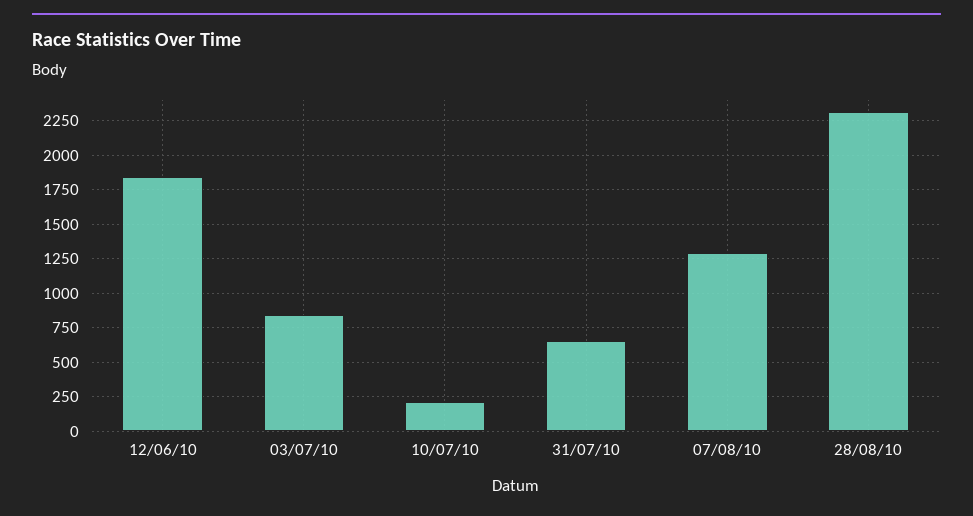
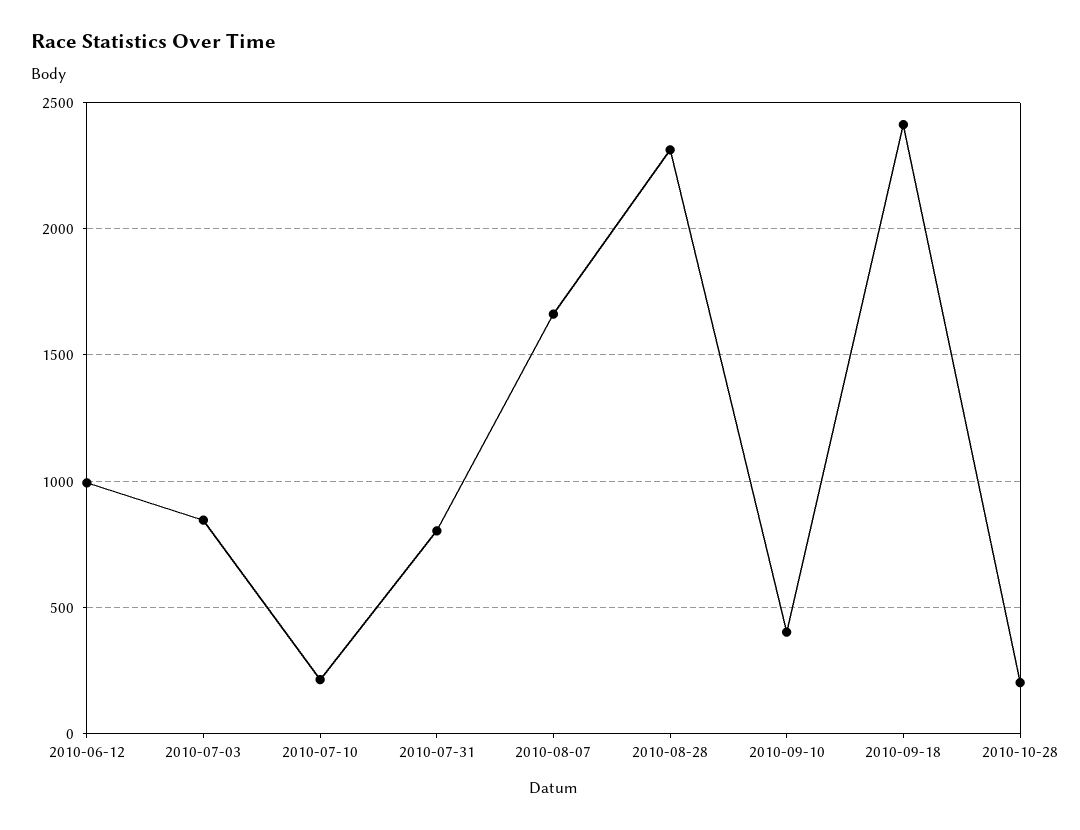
12/06/10: 1850 -> 1000
31/07/10: 650 -> 800
07/08/10: 1300 -> 1650
2010-09-10: none -> 400
2010-09-18: none -> 2400
2010-10-28: none -> 200

